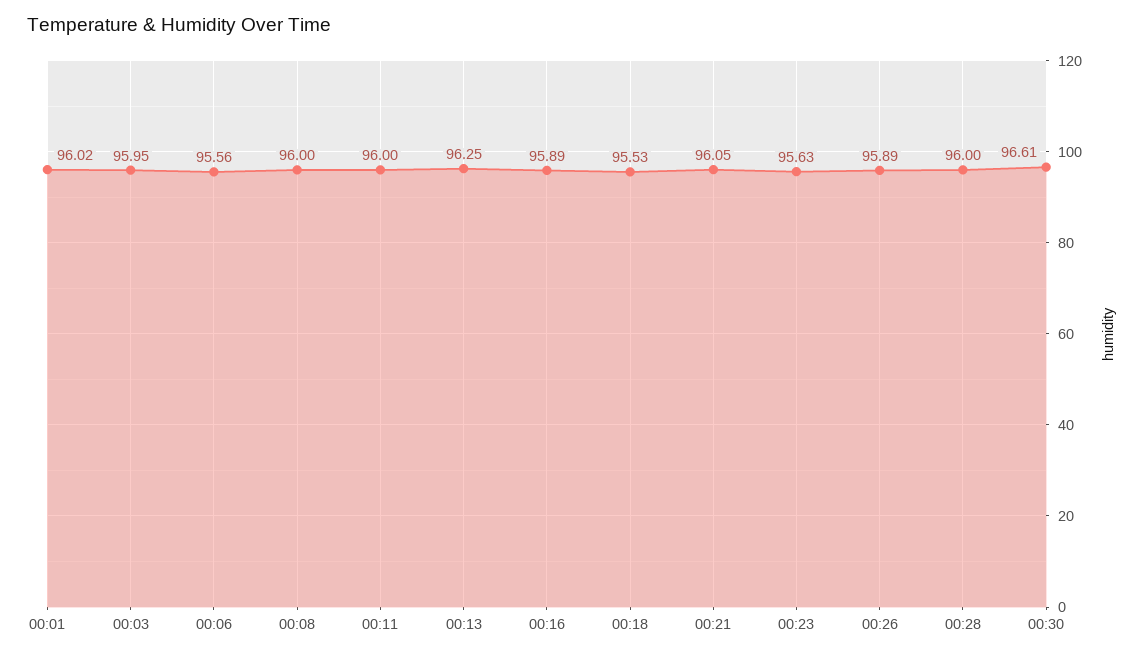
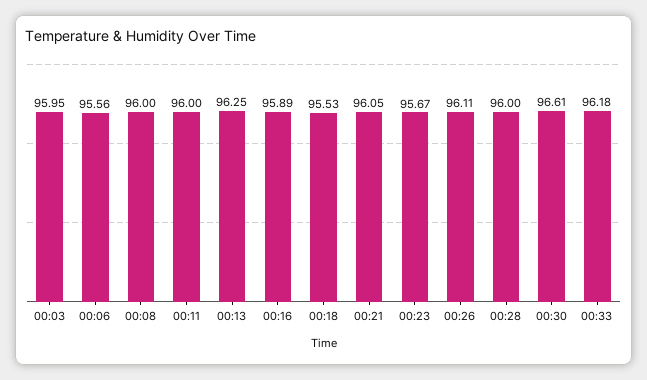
00:01: 96.02 -> none
00:23: 95.63 -> 95.67
00:26: 95.89 -> 96.11
00:33: none -> 96.18

